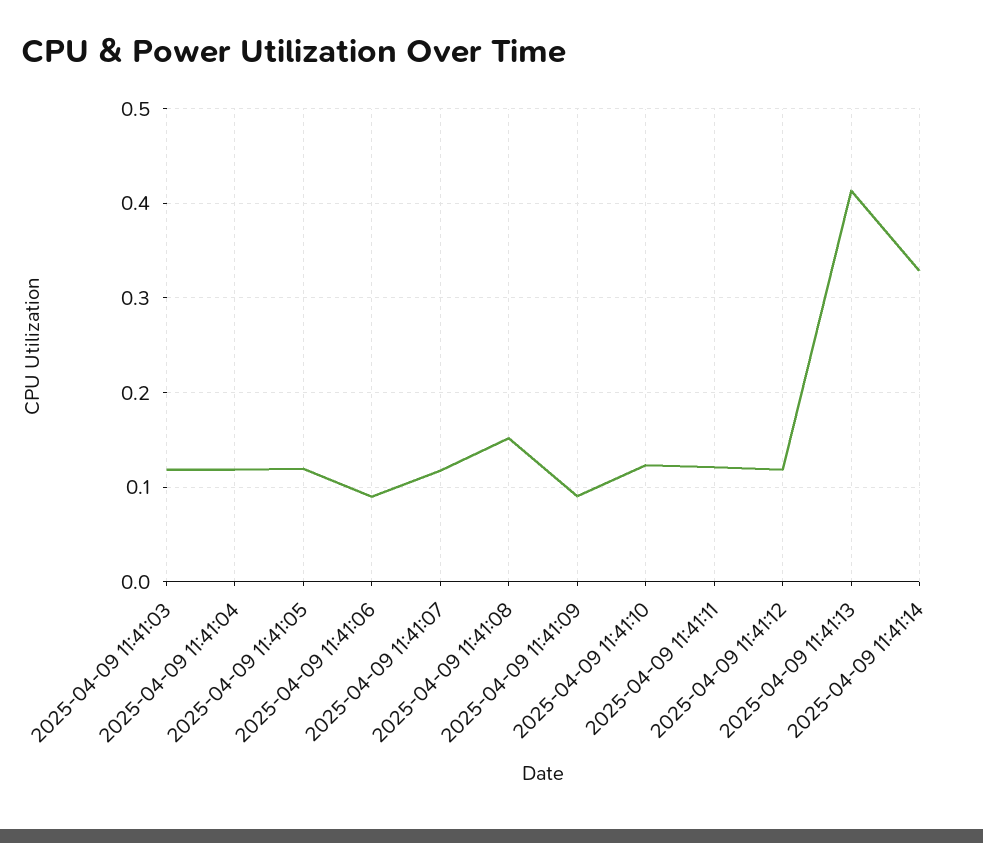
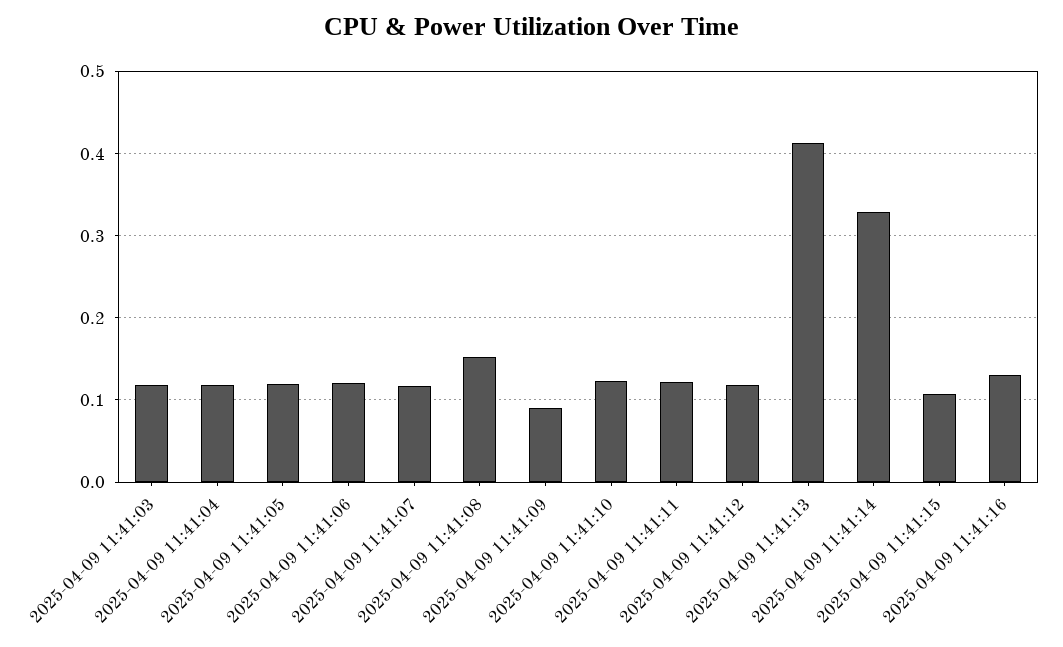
2025-04-09 11:41:06: 0.09 -> 0.12
2025-04-09 11:41:15: none -> 0.11
2025-04-09 11:41:16: none -> 0.13

